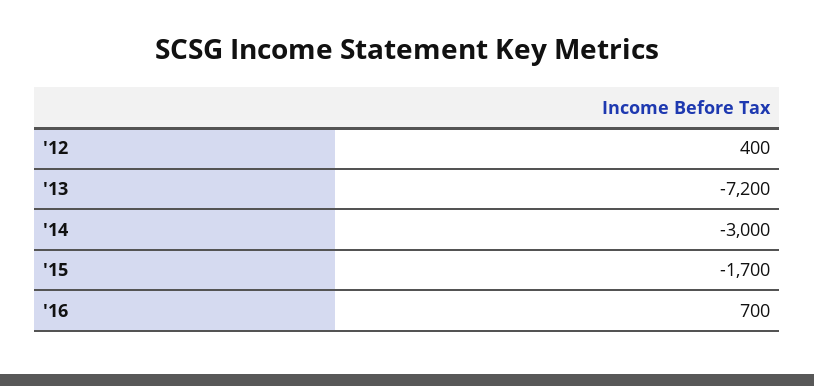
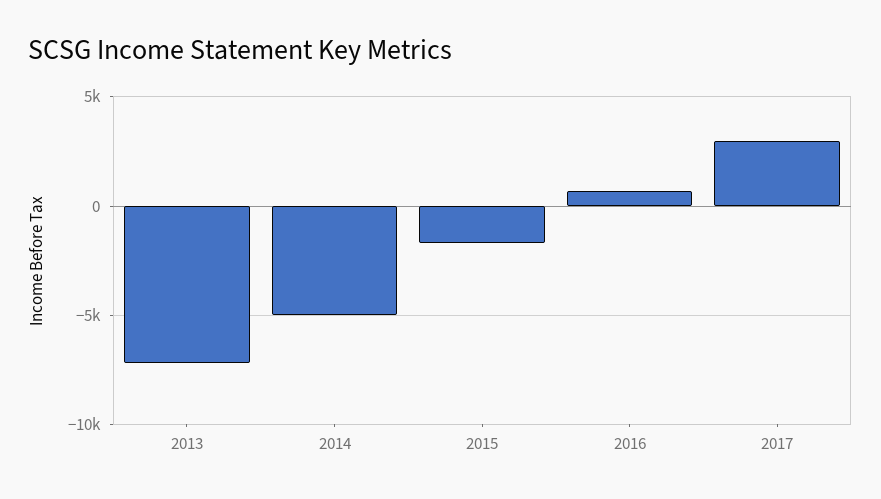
'12: 400 -> none
'14: -3000 -> -5000
2017: none -> 3000

